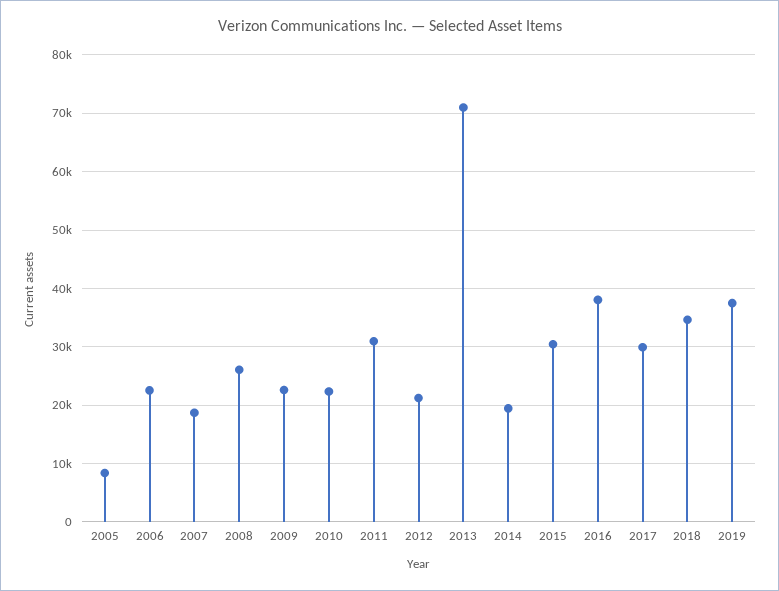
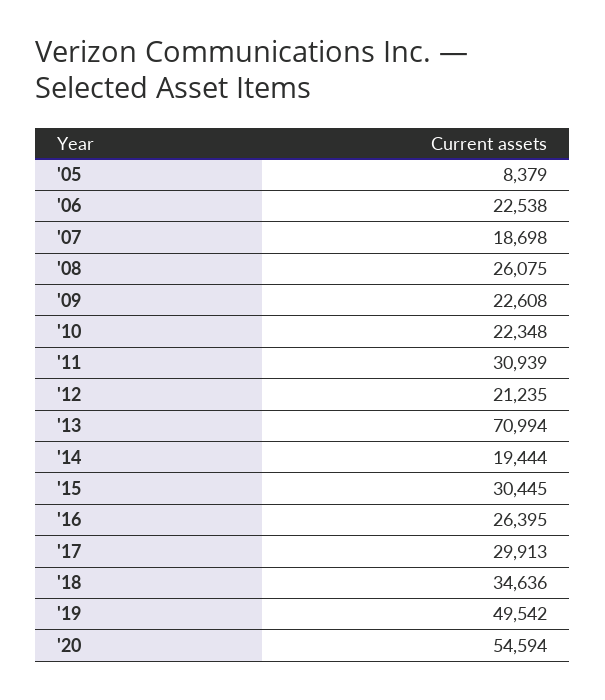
2016: 38000 -> 26395
2019: 38000 -> 49542
'20: none -> 54594

